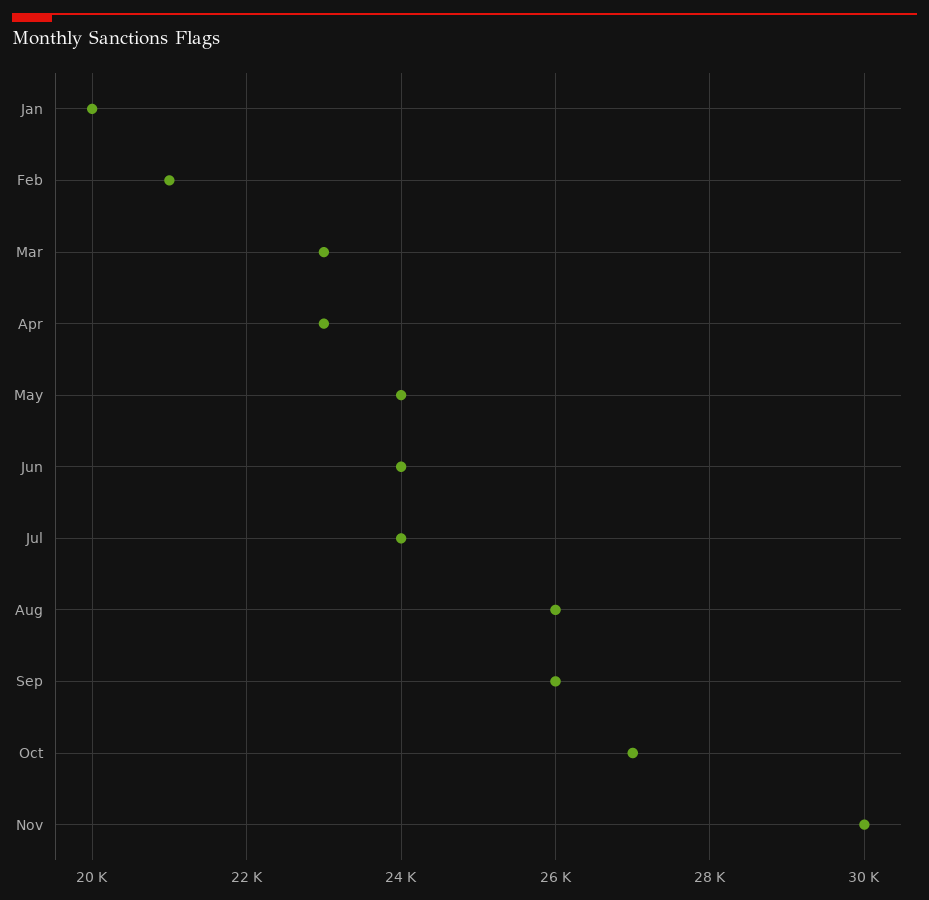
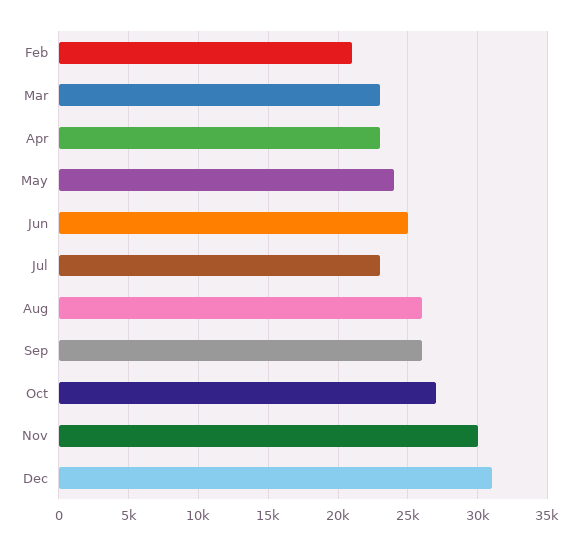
Jan: 20000 -> none
Jun: 24000 -> 25000
Jul: 24000 -> 23000
Dec: none -> 31000

